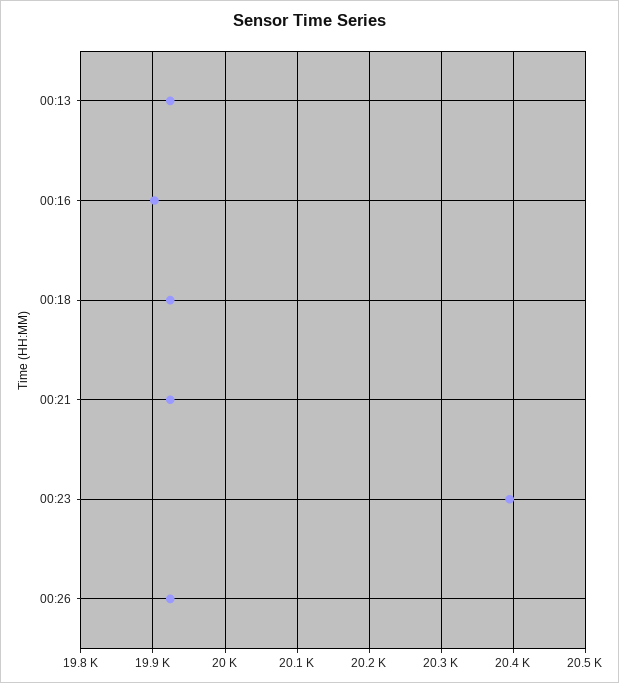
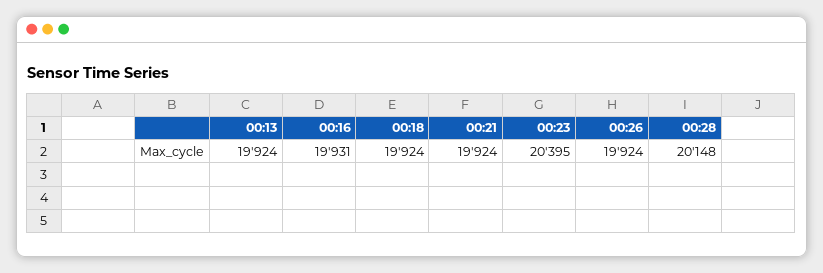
00:16: 19900 -> 19931
00:28: none -> 20148

